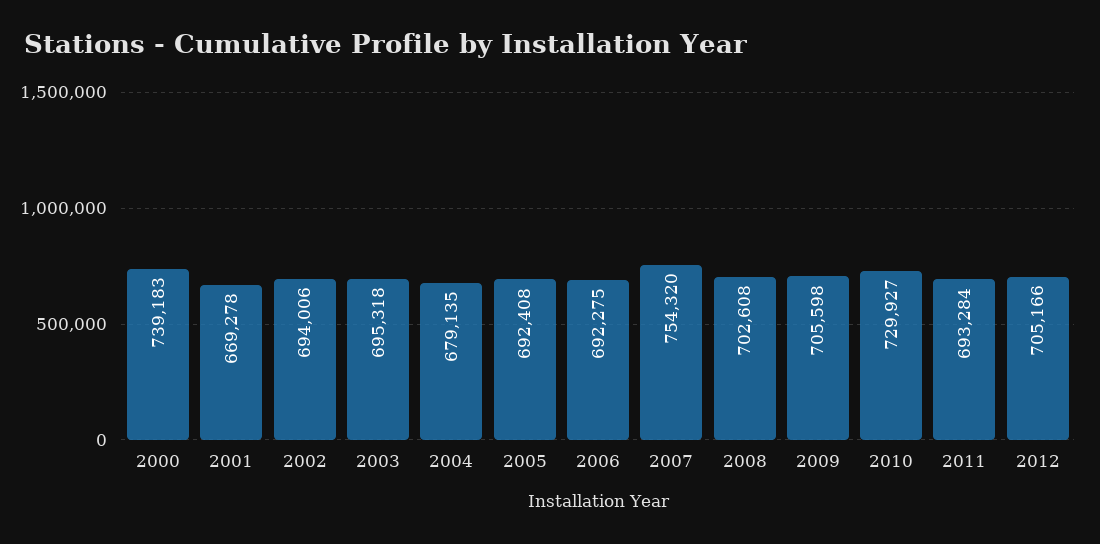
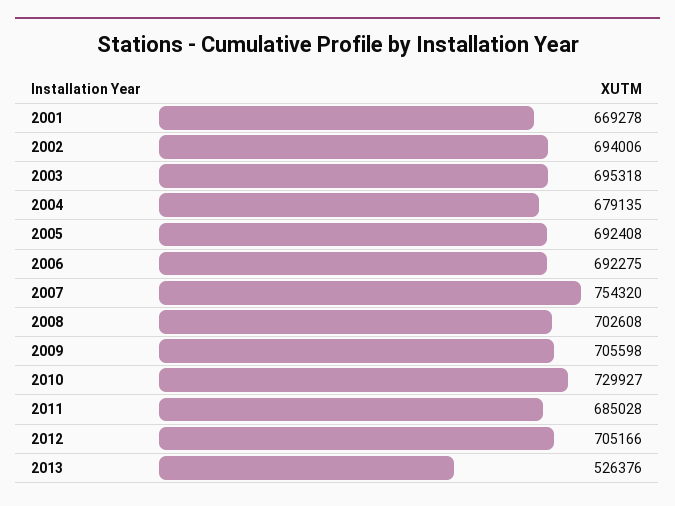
2000: 739183 -> none
2011: 693284 -> 685028
2013: none -> 526376

